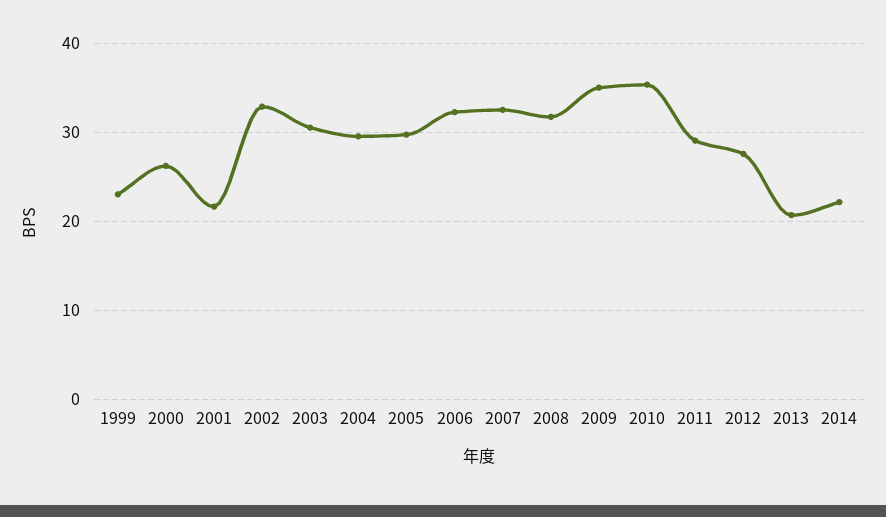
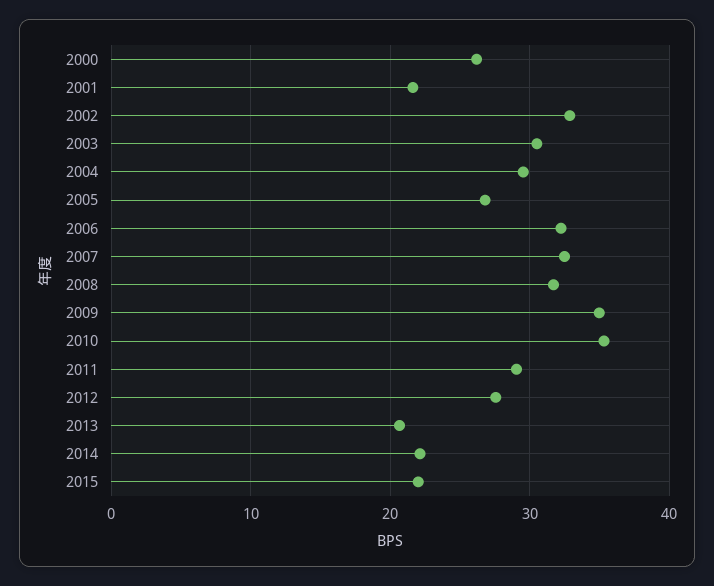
1999: 23 -> none
2005: 30 -> 27
2015: none -> 22

